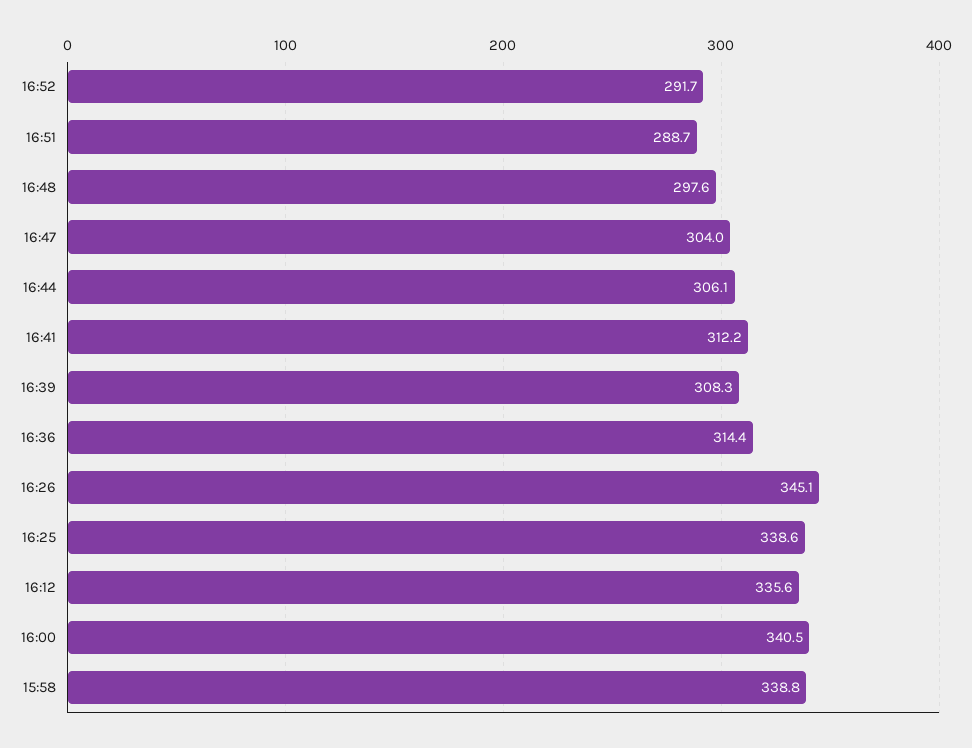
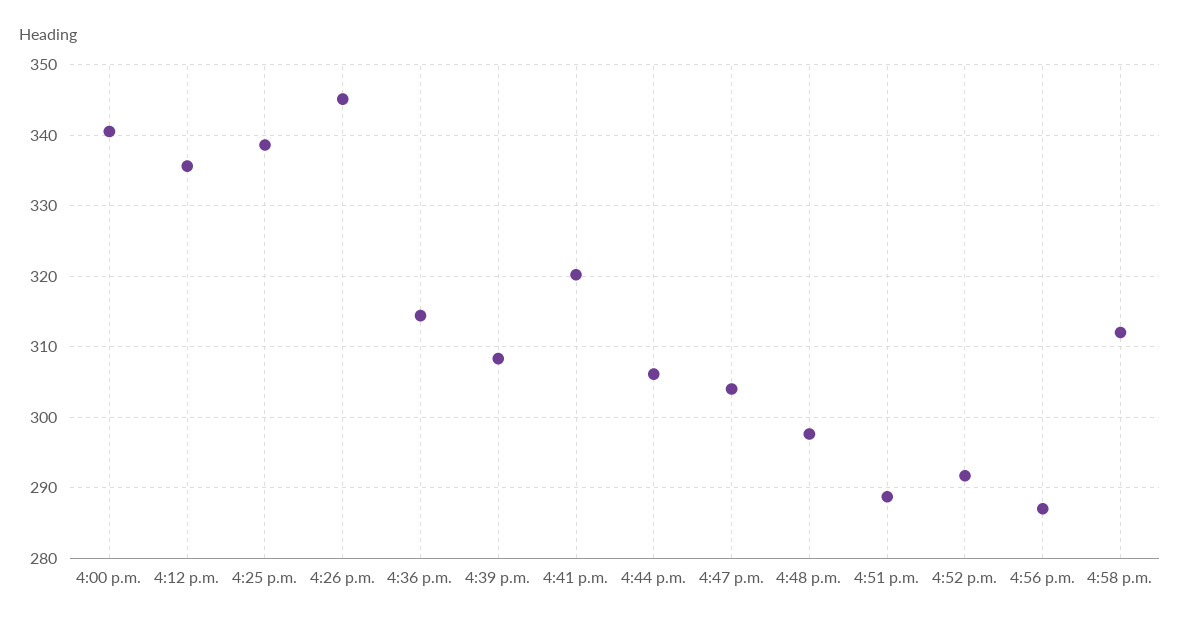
16:41: 312.2 -> 320
15:58: 338.8 -> none
4:56 p.m.: none -> 287
4:58 p.m.: none -> 312

